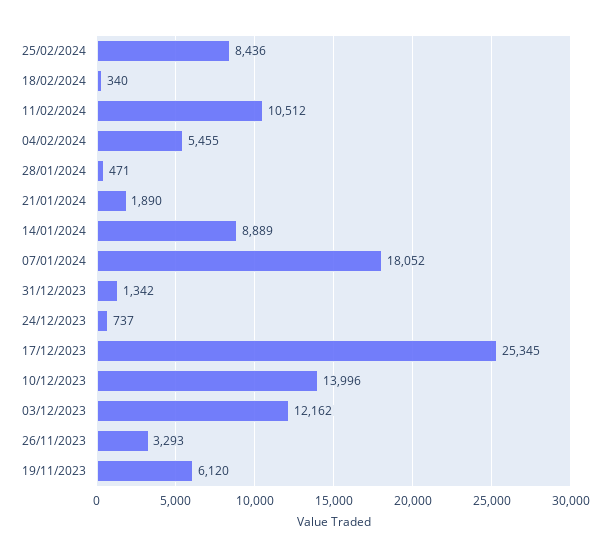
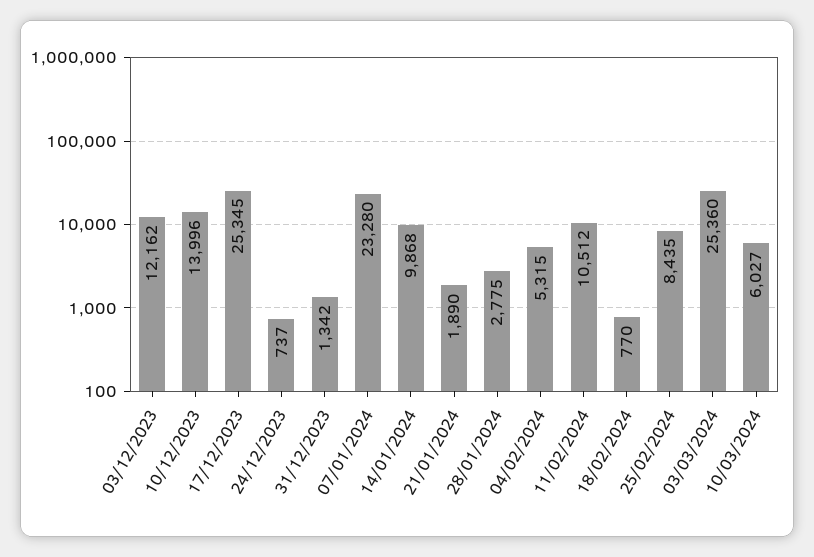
25/02/2024: 8436 -> 8435
18/02/2024: 340 -> 770
04/02/2024: 5455 -> 5315
28/01/2024: 471 -> 2775
14/01/2024: 8889 -> 9868
07/01/2024: 18052 -> 23280
26/11/2023: 3293 -> none
19/11/2023: 6120 -> none
03/03/2024: none -> 25360
10/03/2024: none -> 6027

